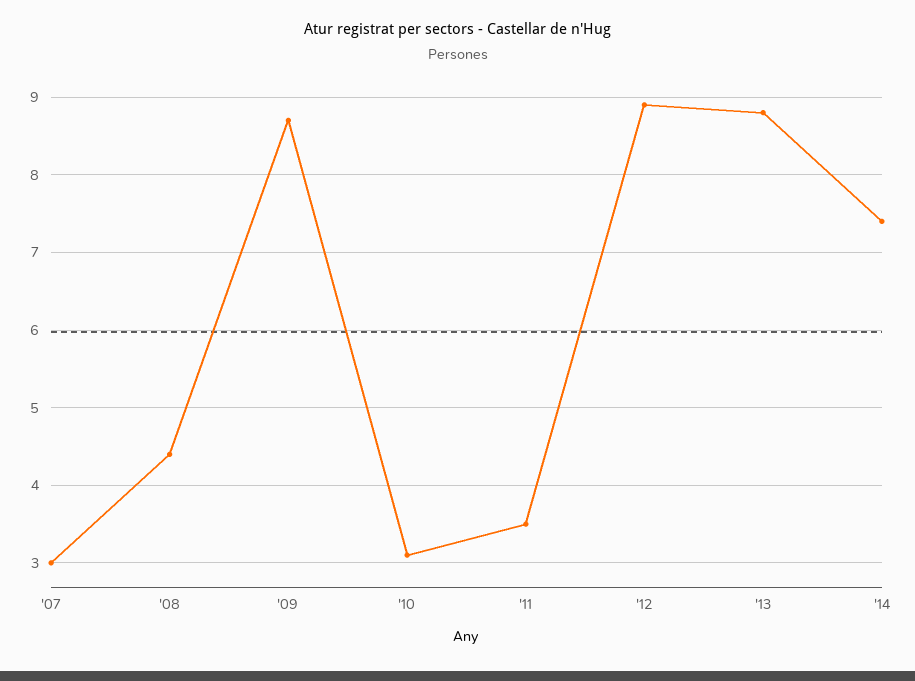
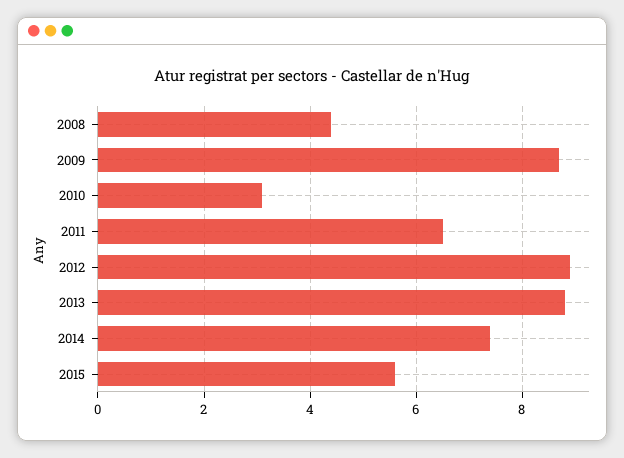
'07: 3 -> none
'11: 3.5 -> 6.5
2015: none -> 5.5

